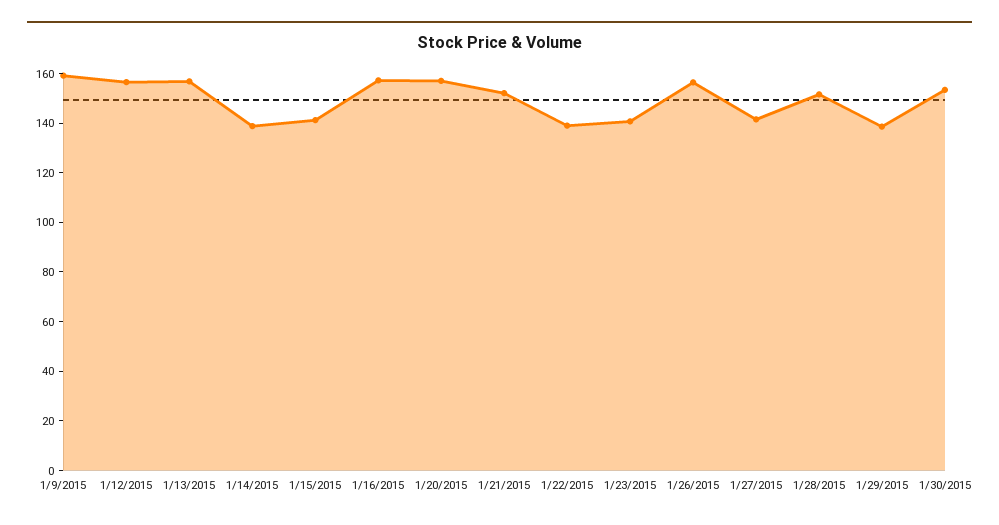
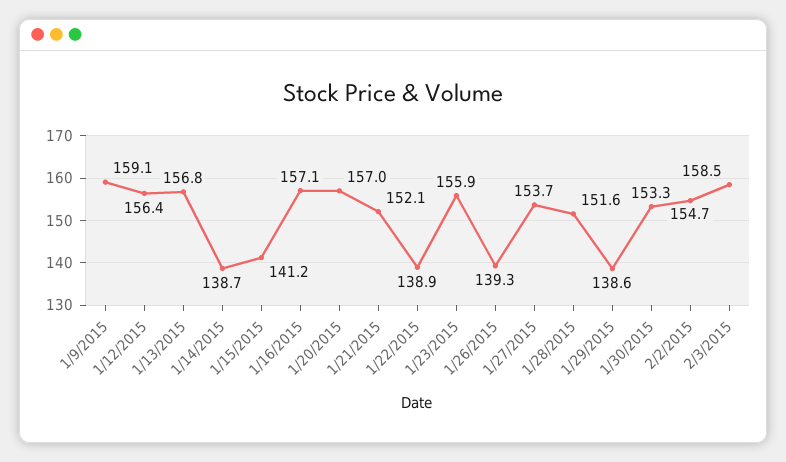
1/23/2015: 140 -> 155.9
1/26/2015: 155 -> 139.3
1/27/2015: 140 -> 153.7
2/2/2015: none -> 154.7
2/3/2015: none -> 158.5

